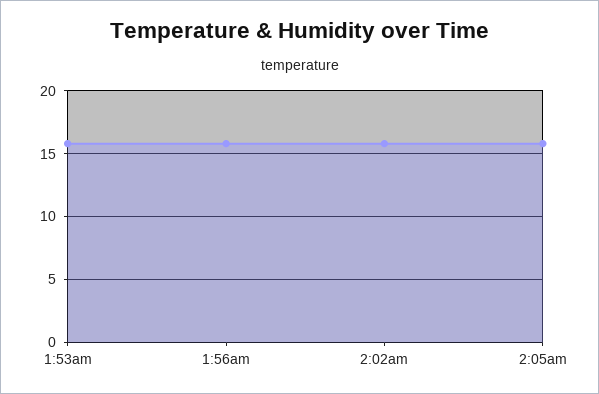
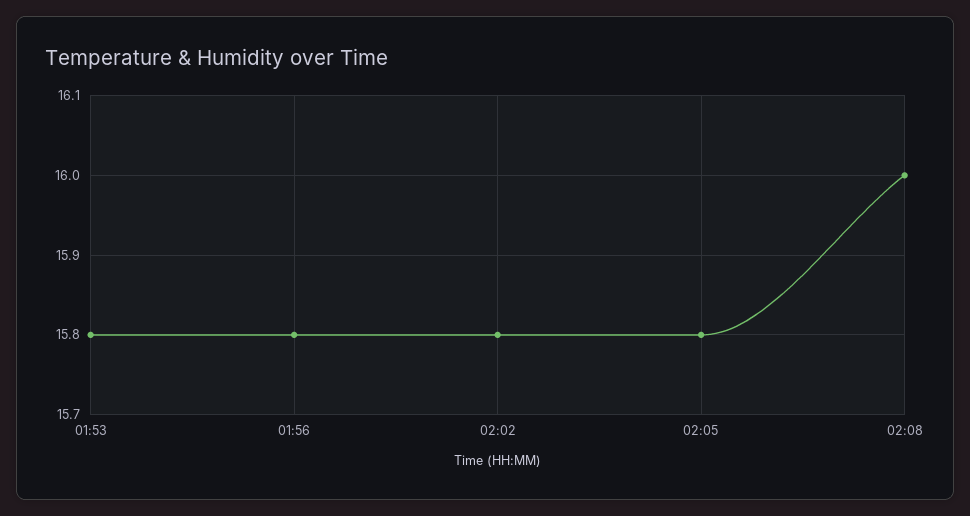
02:08: none -> 16

